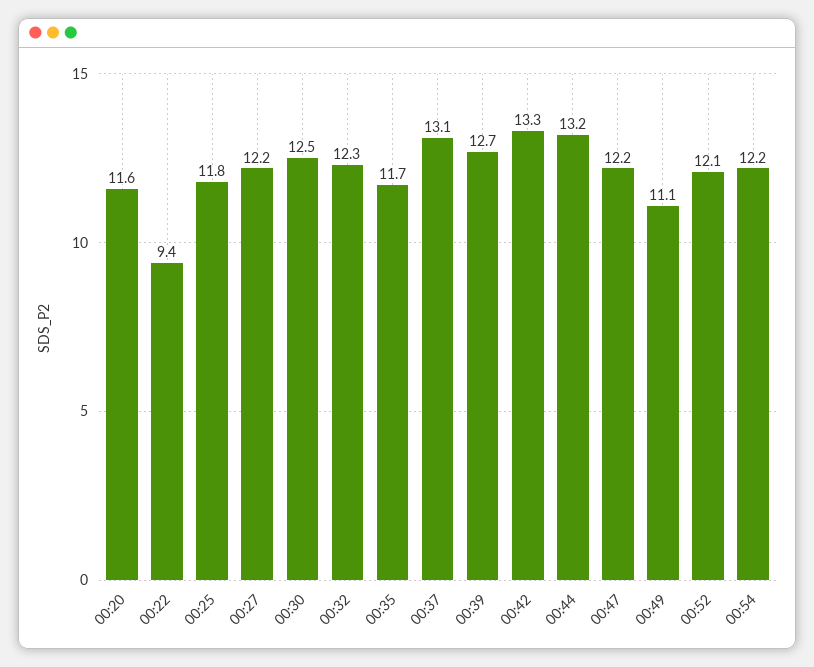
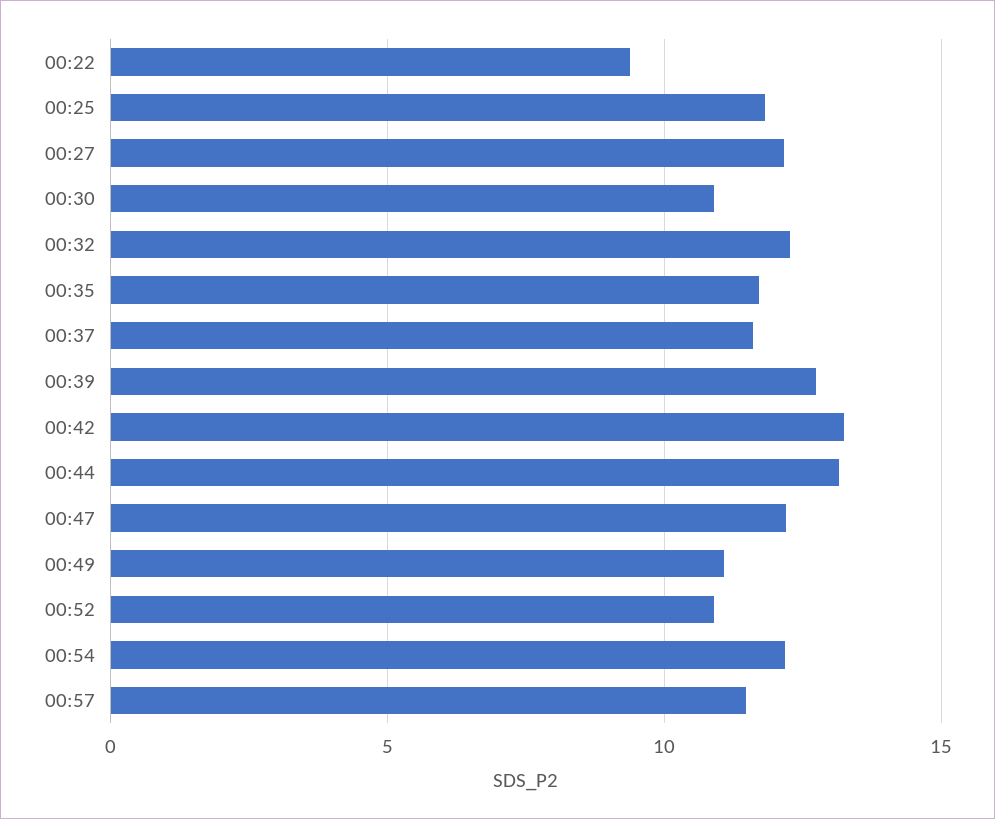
00:20: 11.6 -> none
00:30: 12.5 -> 11
00:37: 13.1 -> 11.5
00:52: 12.1 -> 11
00:57: none -> 11.5

